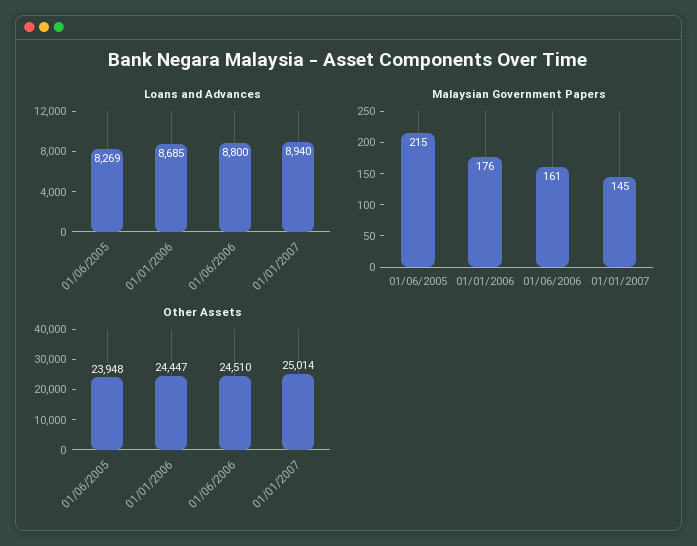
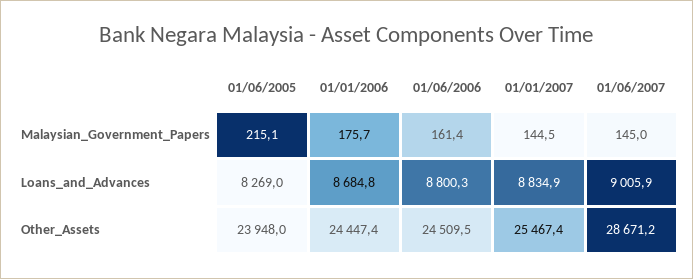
Loans and Advances, 01/01/2007: 8940 -> 8834.9
Other Assets, 01/01/2007: 25014 -> 25467.4
Malaysian Government Papers, 01/06/2007: none -> 145
Loans and Advances, 01/06/2007: none -> 9005.9
Other Assets, 01/06/2007: none -> 28671.2

